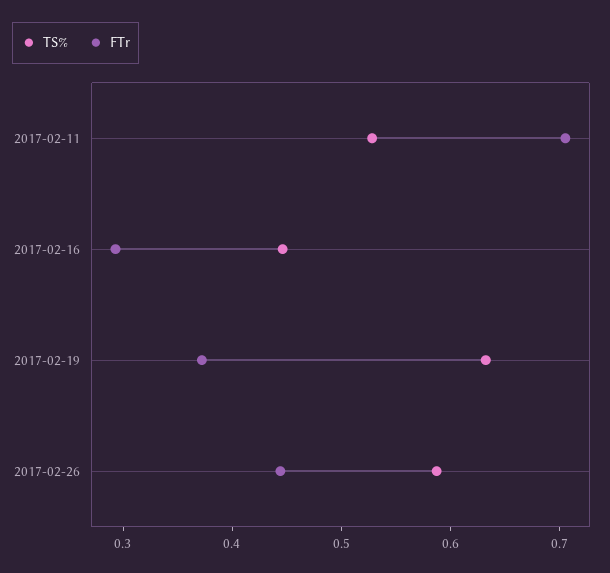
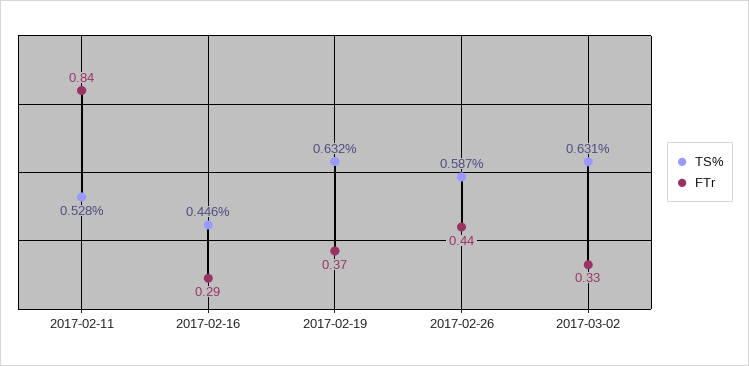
FTr, 2017-02-11: 0.7 -> 0.84
TS%, 2017-03-02: none -> 0.631
FTr, 2017-03-02: none -> 0.33

